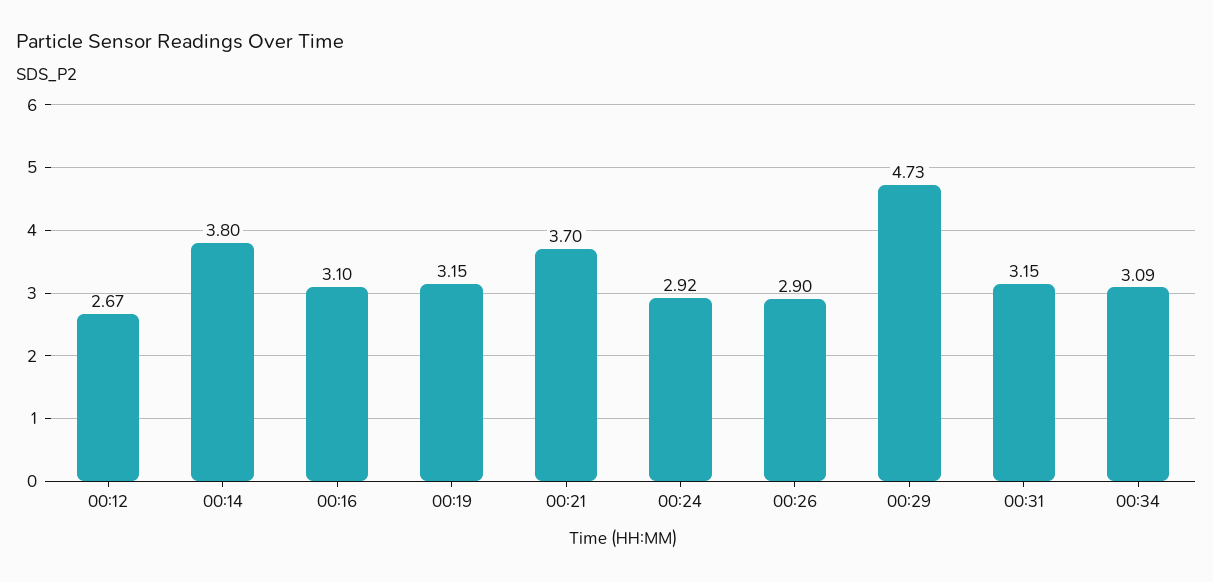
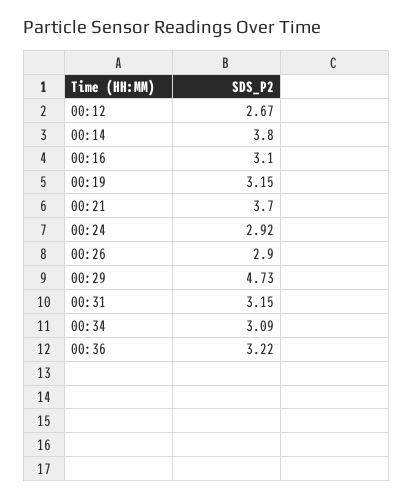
00:36: none -> 3.22

